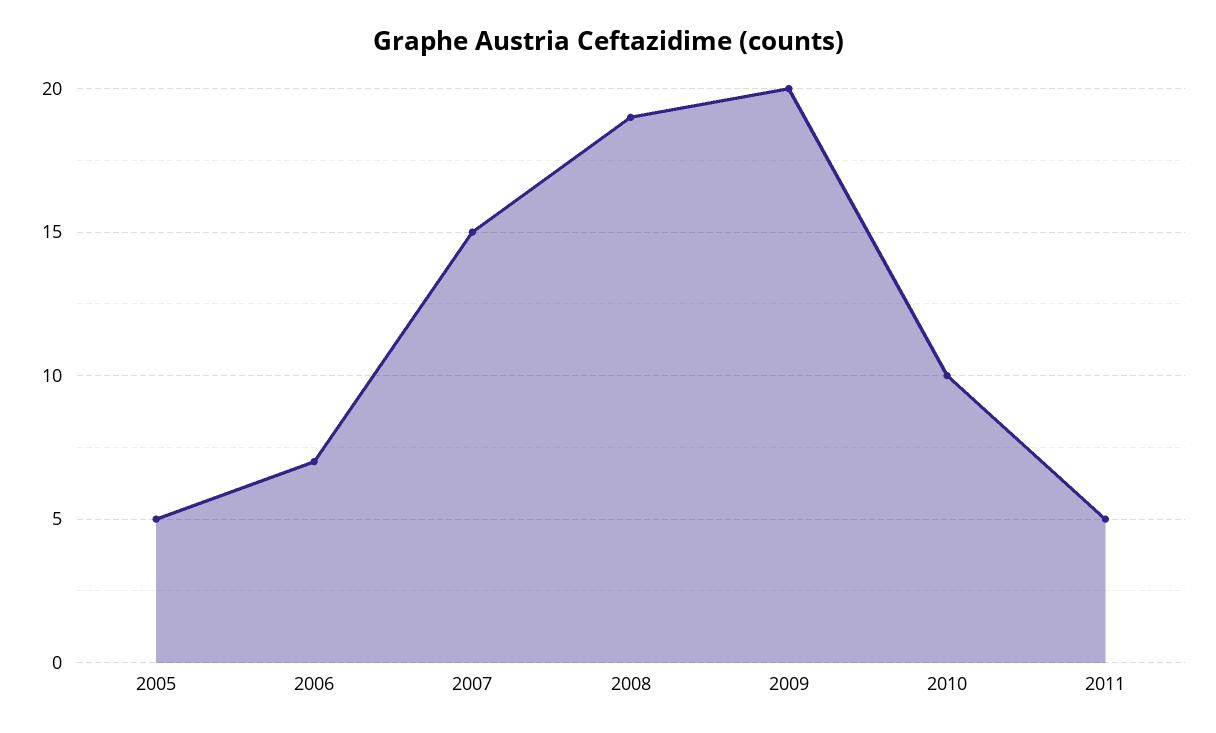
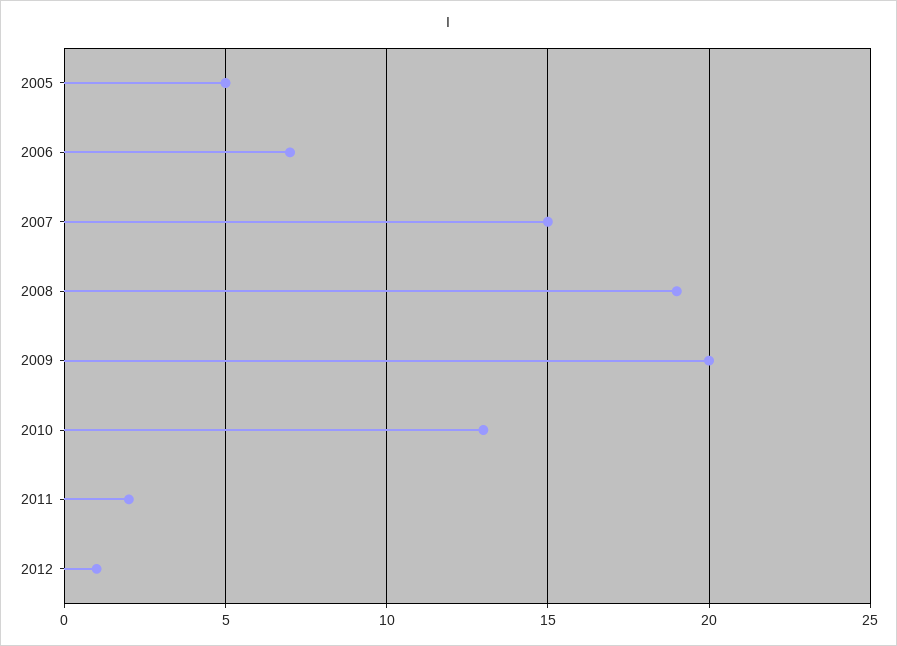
2010: 10 -> 13
2011: 5 -> 2
2012: none -> 1

